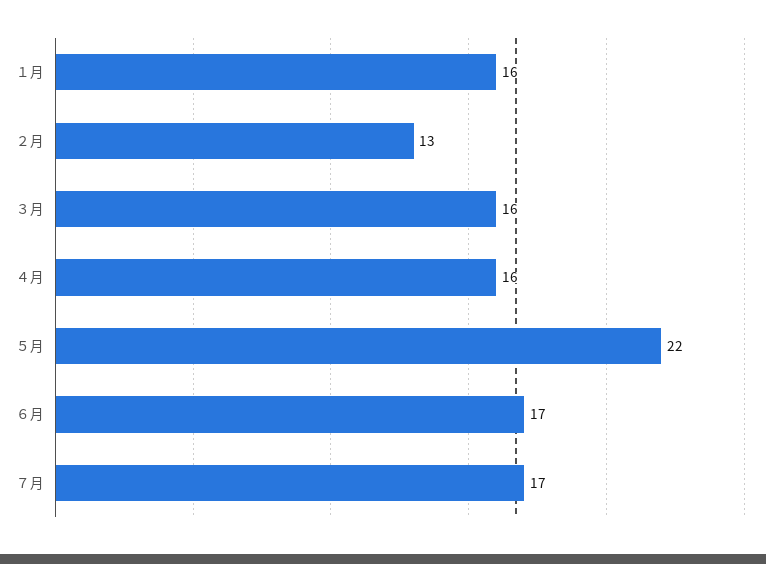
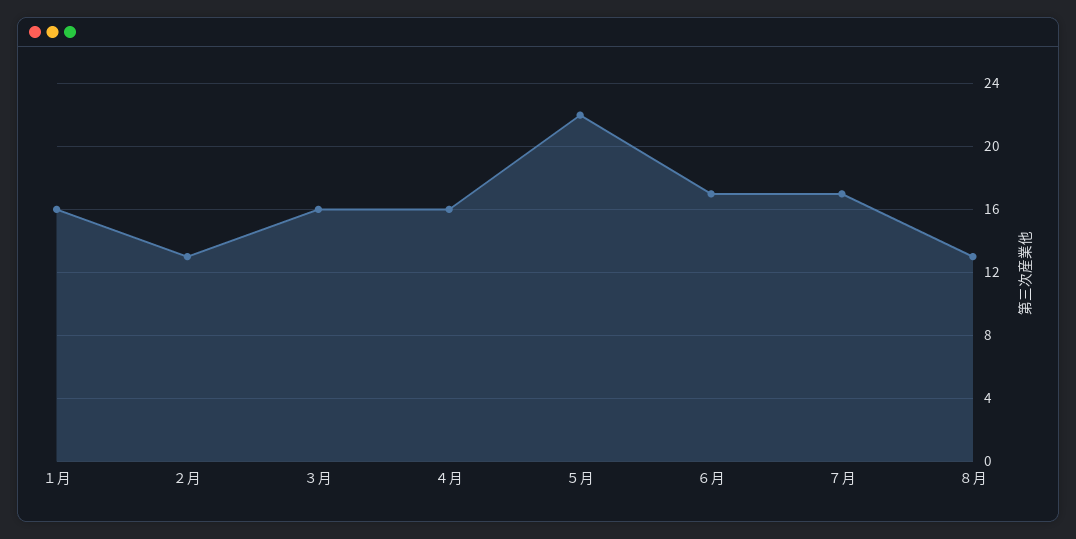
８月: none -> 13

